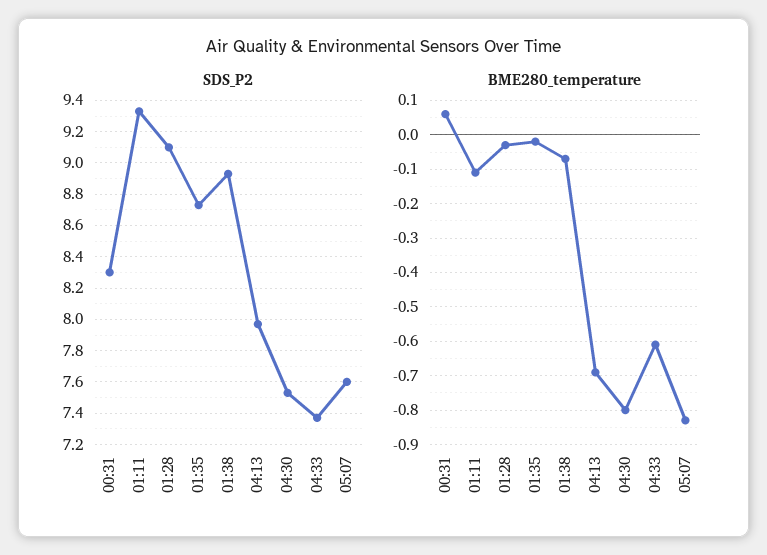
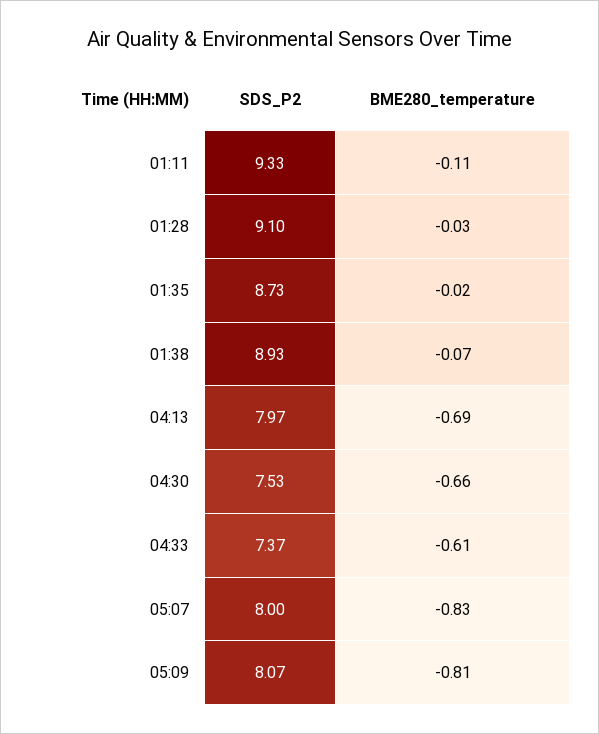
SDS_P2, 00:31: 8.3 -> none
SDS_P2, 05:07: 7.6 -> 8
BME280_temperature, 00:31: 0.05 -> none
BME280_temperature, 04:30: -0.8 -> -0.66
SDS_P2, 05:09: none -> 8.07
BME280_temperature, 05:09: none -> -0.81

